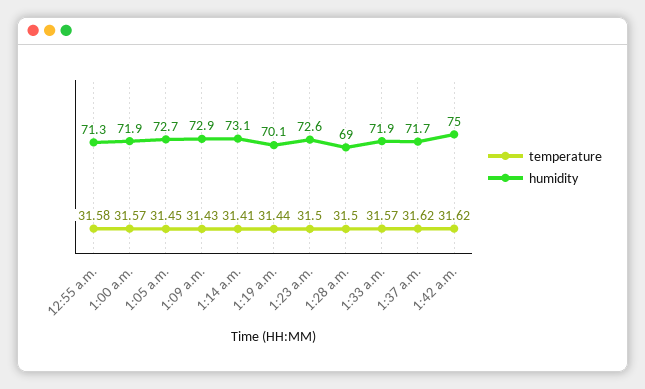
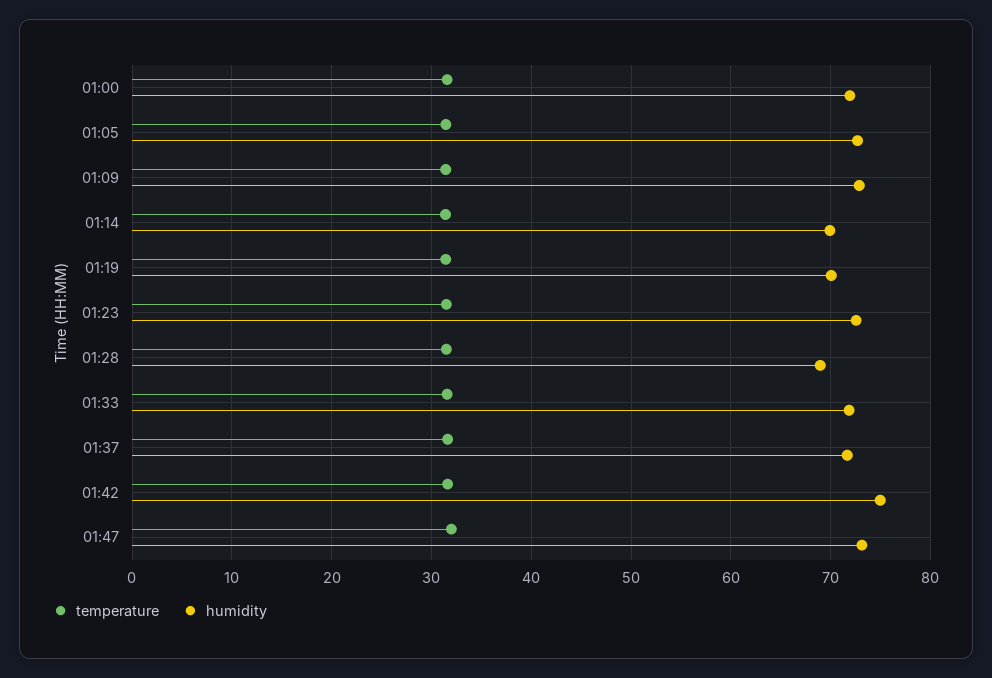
temperature, 12:55 a.m.: 31.58 -> none
humidity, 12:55 a.m.: 71.3 -> none
humidity, 1:14 a.m.: 73.1 -> 70
temperature, 01:47: none -> 32
humidity, 01:47: none -> 73

